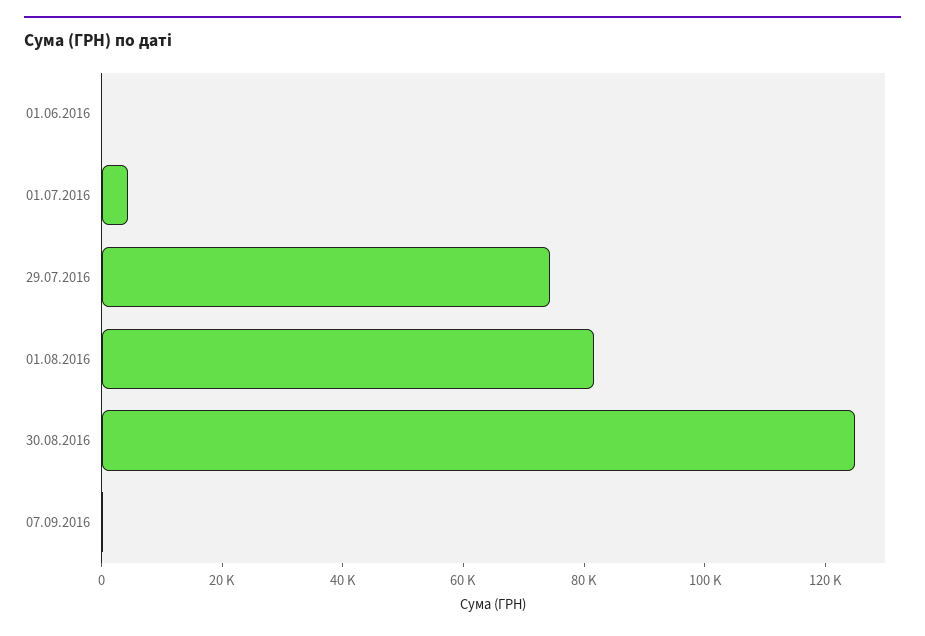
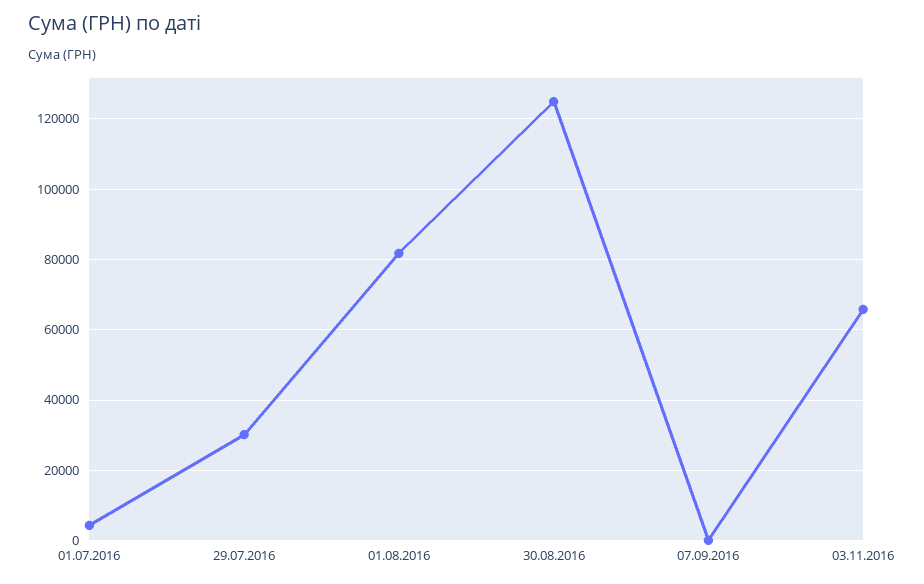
01.06.2016: 0 -> none
29.07.2016: 75000 -> 30000
03.11.2016: none -> 66000

